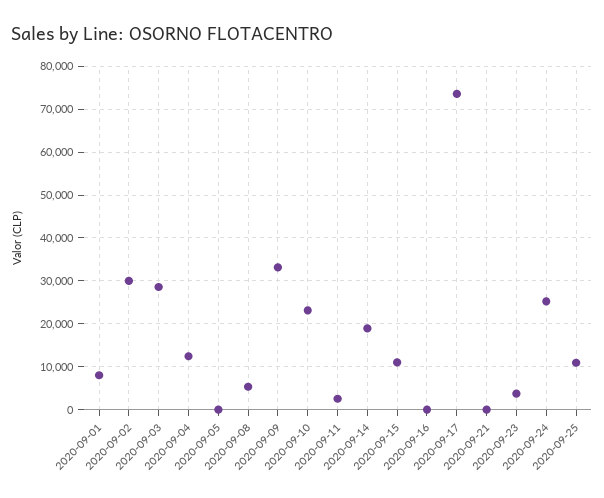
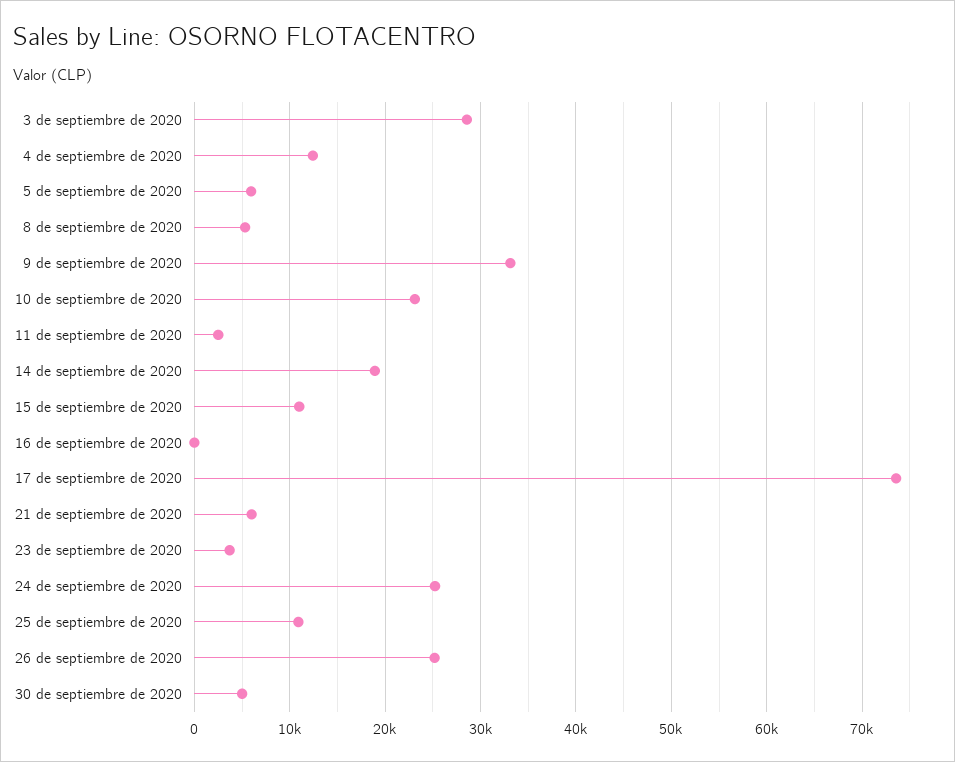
2020-09-01: 8000 -> none
2020-09-02: 30000 -> none
2020-09-05: 0 -> 6000
2020-09-21: 0 -> 6000
26 de septiembre de 2020: none -> 25000
30 de septiembre de 2020: none -> 5000

